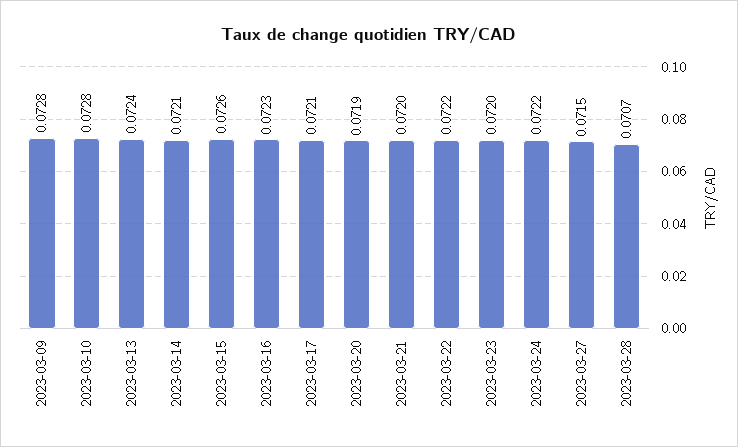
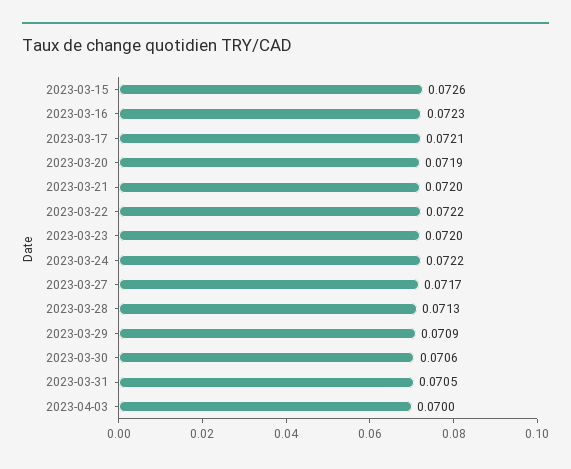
2023-03-09: 0.0728 -> none
2023-03-10: 0.0728 -> none
2023-03-13: 0.0724 -> none
2023-03-14: 0.0721 -> none
2023-03-27: 0.0715 -> 0.0717
2023-03-28: 0.0707 -> 0.0713
2023-03-29: none -> 0.0709
2023-03-30: none -> 0.0706
2023-03-31: none -> 0.0705
2023-04-03: none -> 0.07

